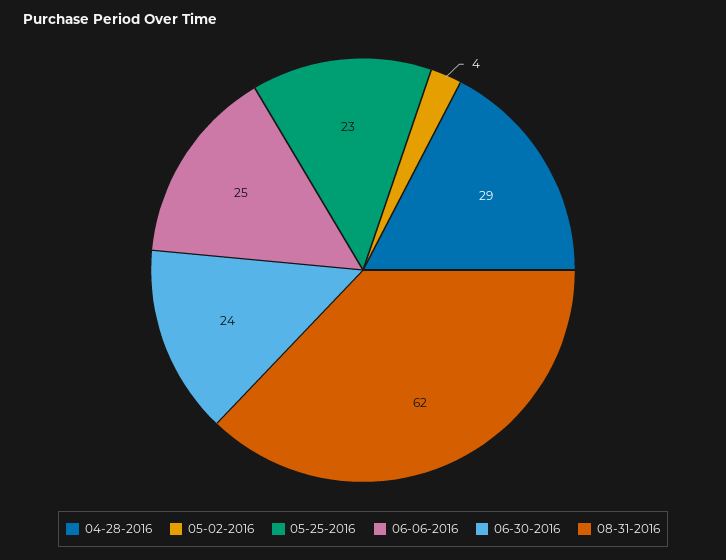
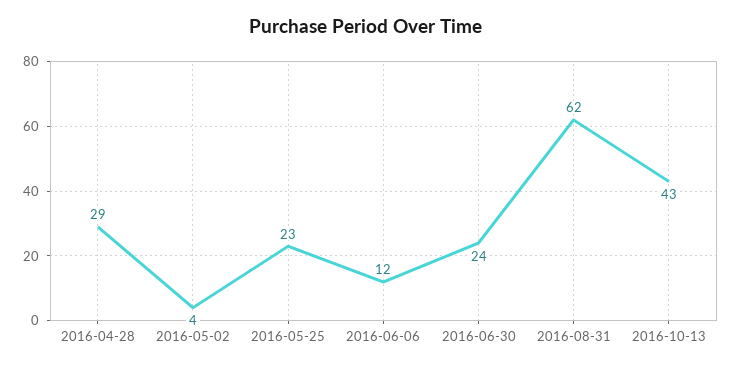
06-06-2016: 25 -> 12
2016-10-13: none -> 43

